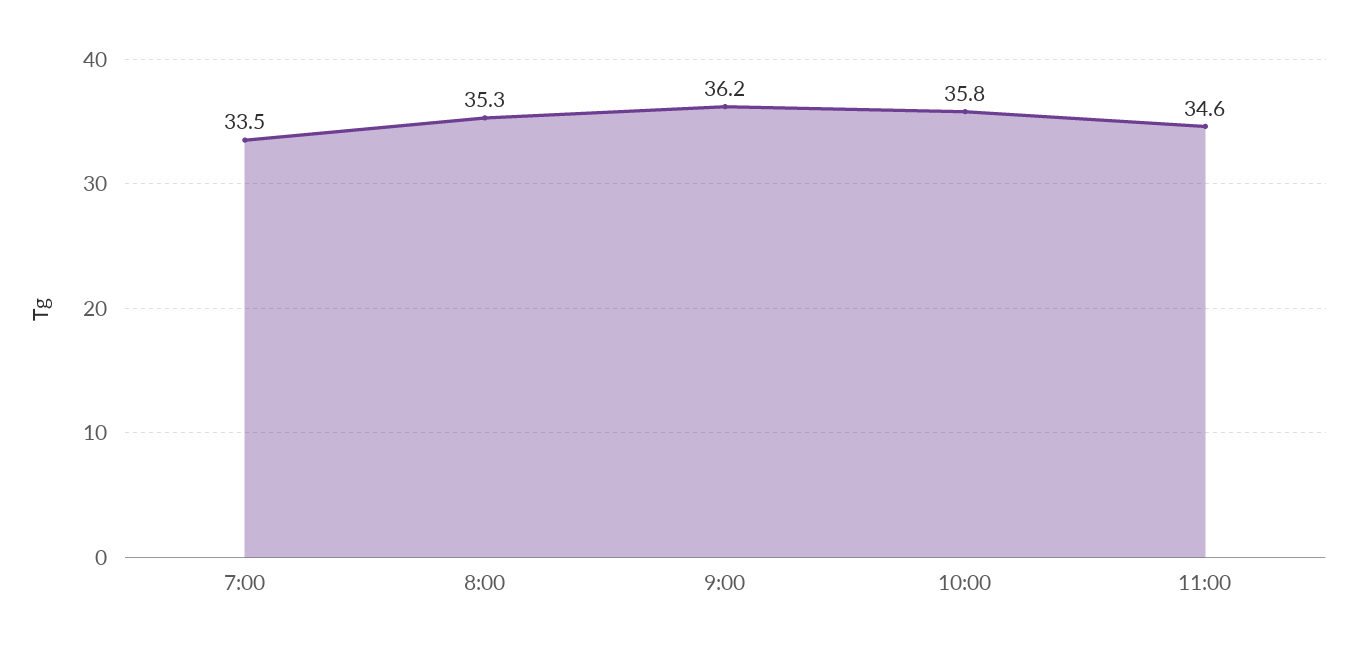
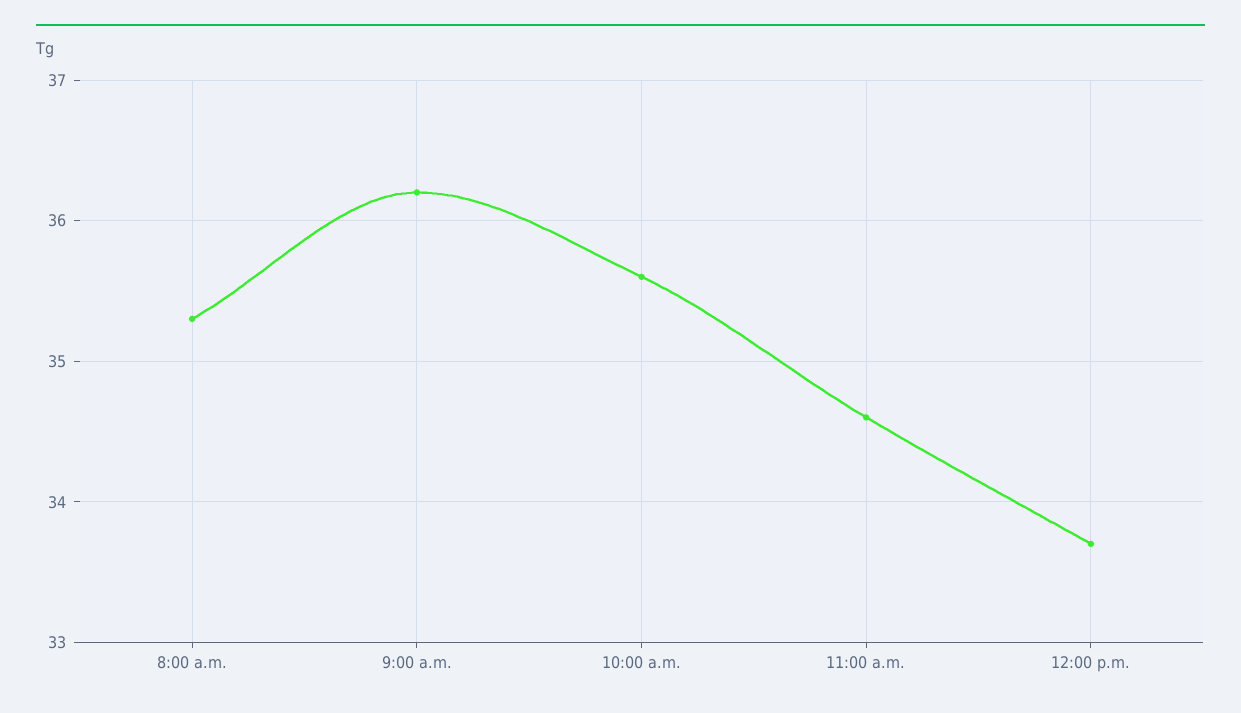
7:00: 33.5 -> none
10:00: 35.8 -> 35.6
12:00 p.m.: none -> 33.7

